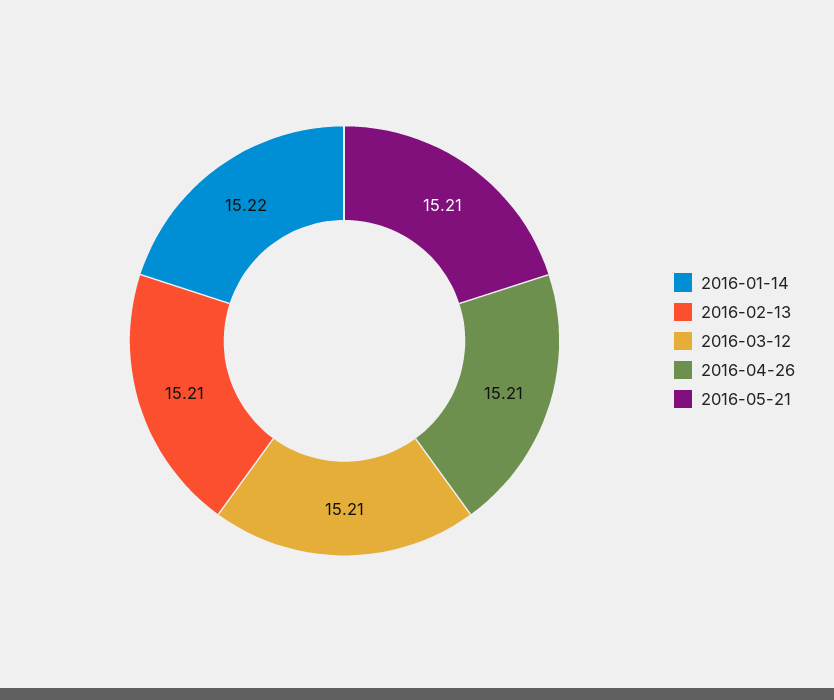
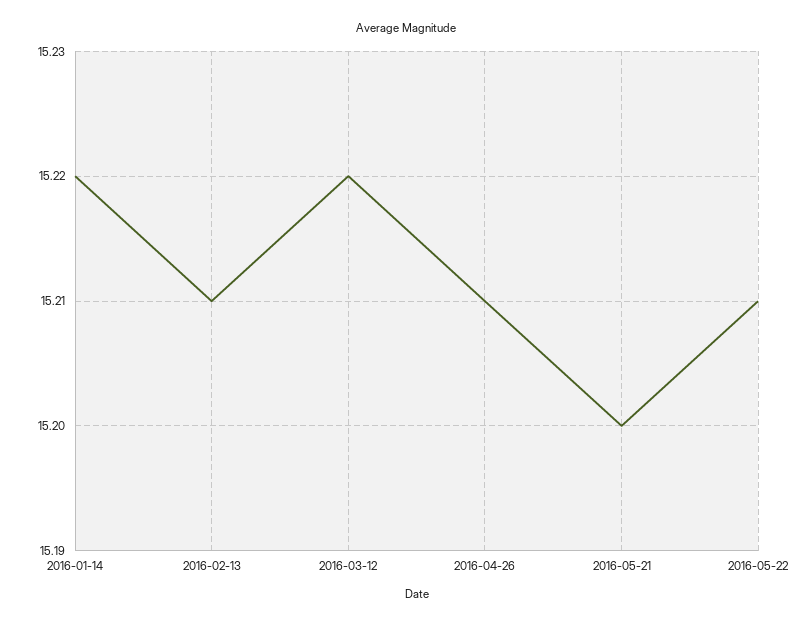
2016-03-12: 15.21 -> 15.22
2016-05-21: 15.21 -> 15.2
2016-05-22: none -> 15.21

